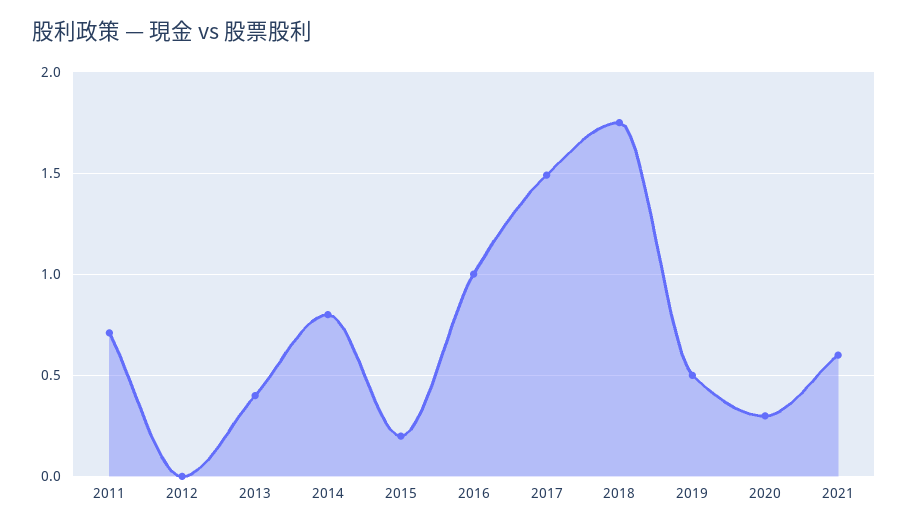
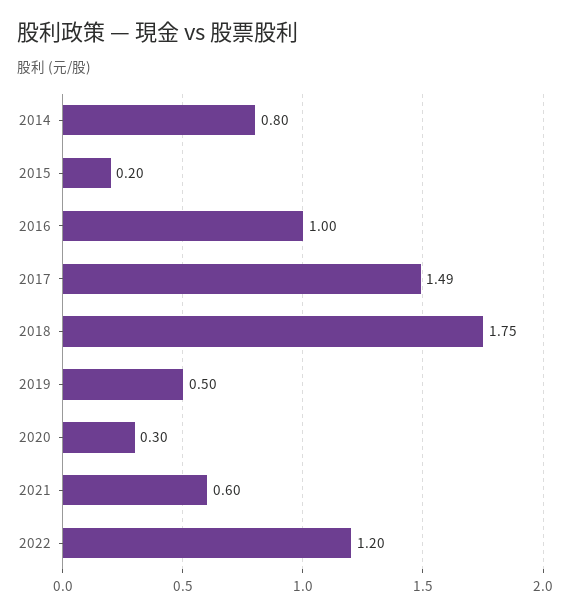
2011: 0.7 -> none
2012: 0 -> none
2013: 0.4 -> none
2022: none -> 1.2

